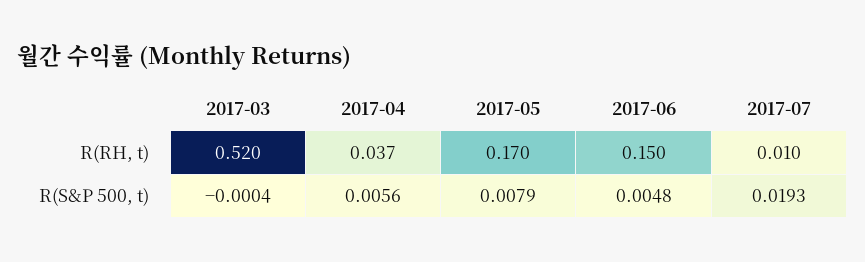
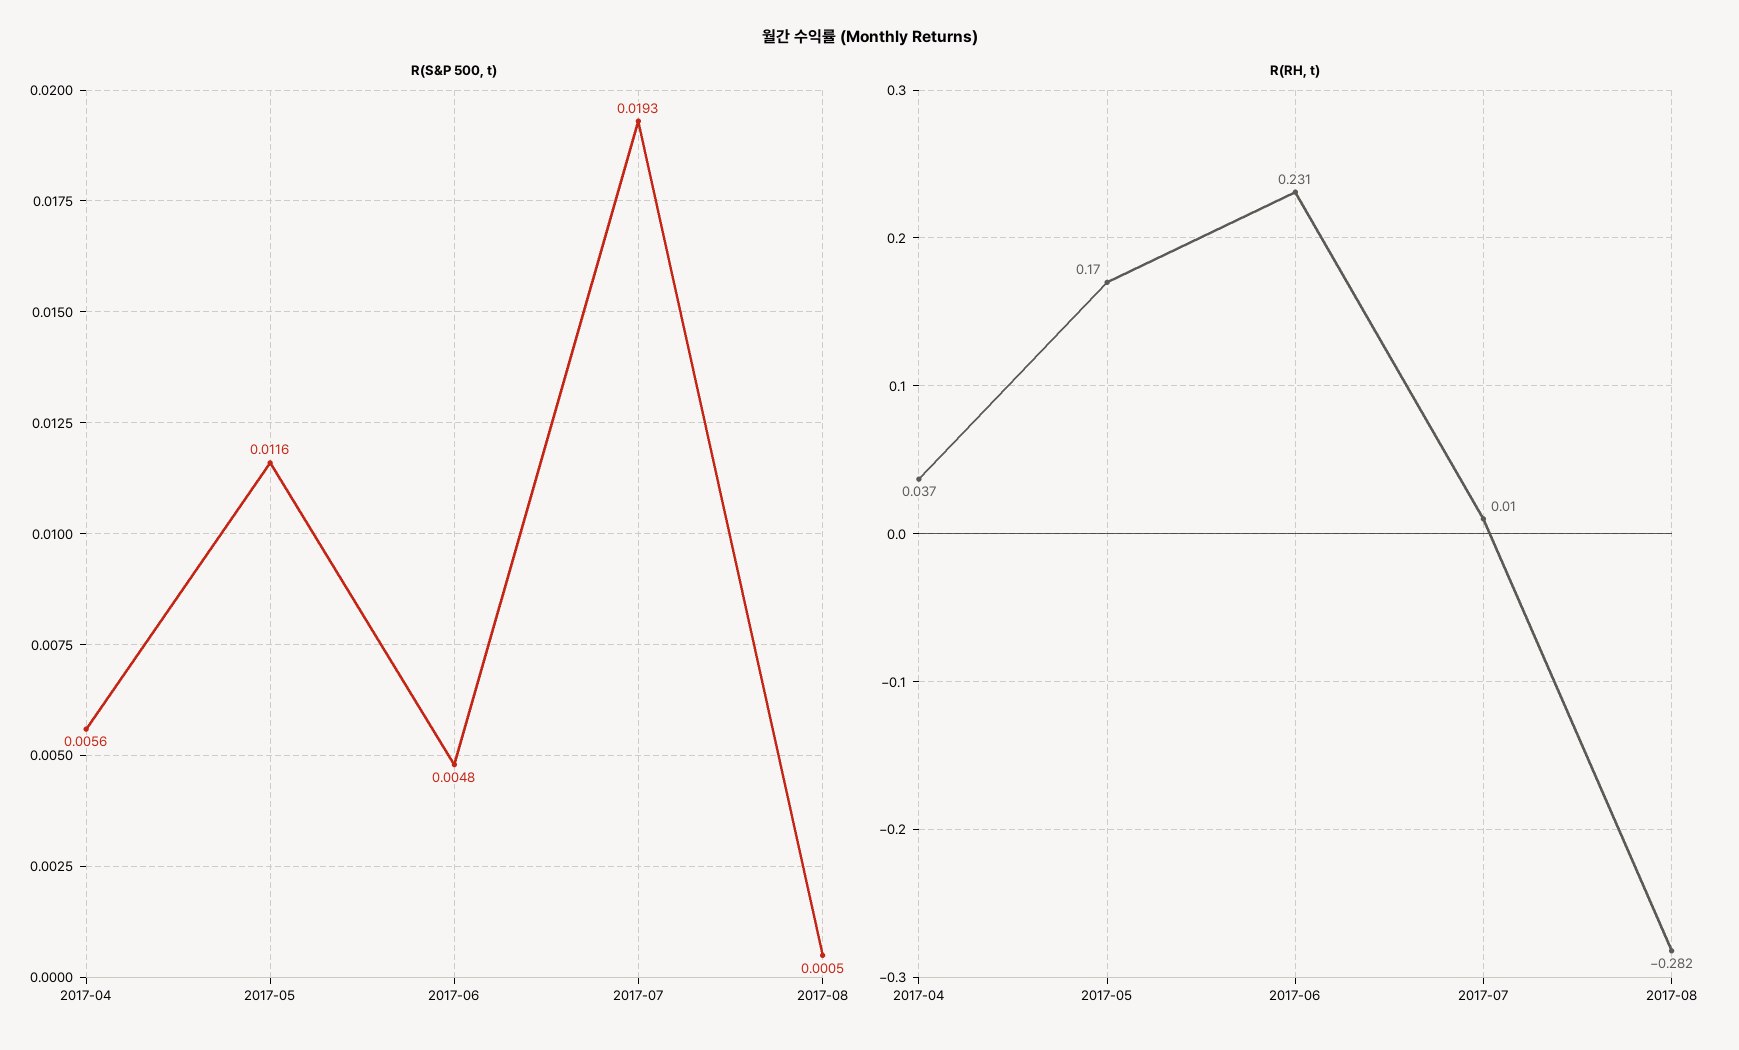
R(RH, t), 2017-03: 0.52 -> none
R(RH, t), 2017-06: 0.15 -> 0.231
R(S&P 500, t), 2017-03: -0.0004 -> none
R(S&P 500, t), 2017-05: 0.0079 -> 0.0116
R(S&P 500, t), 2017-08: none -> 0.0005
R(RH, t), 2017-08: none -> -0.282

